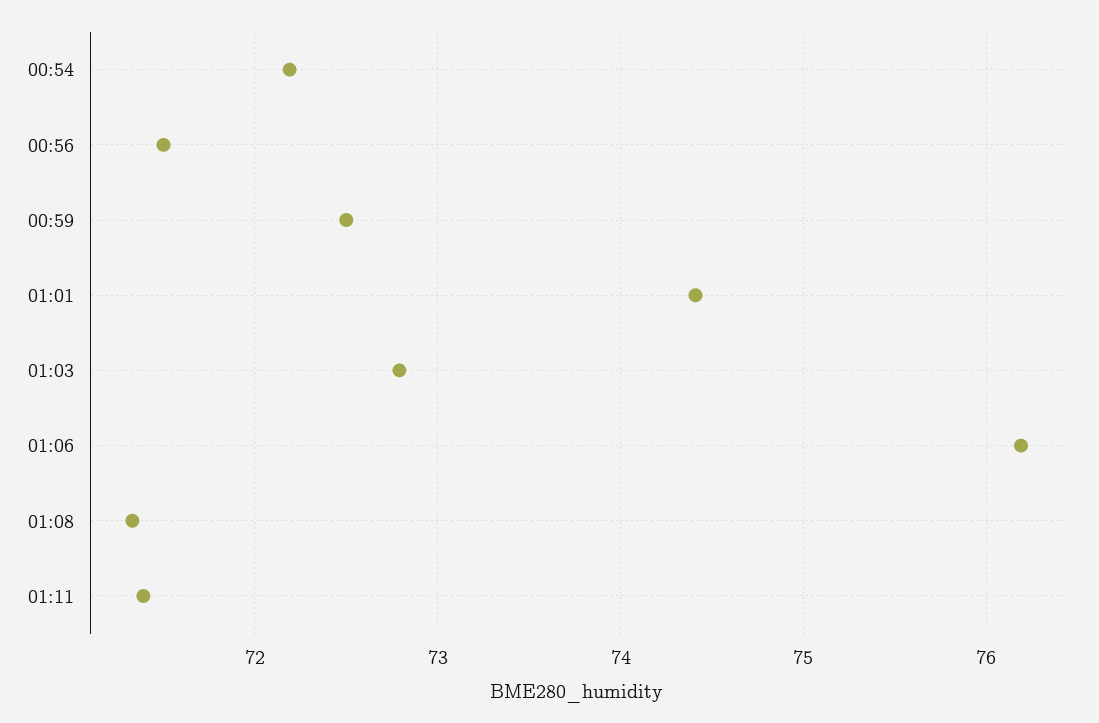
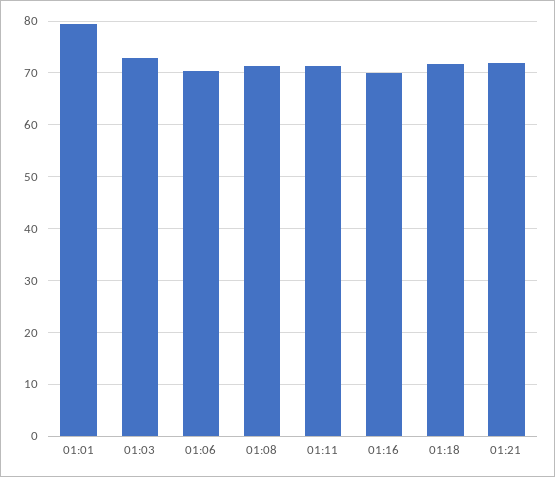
00:54: 72.2 -> none
00:56: 71.5 -> none
00:59: 72.5 -> none
01:01: 74.4 -> 80
01:06: 76.2 -> 70
01:16: none -> 70
01:18: none -> 72
01:21: none -> 72

